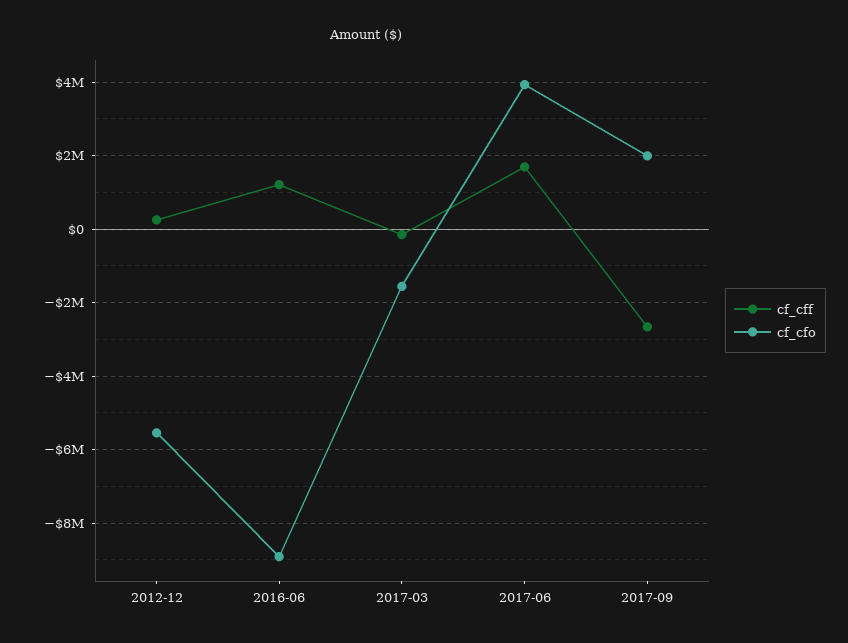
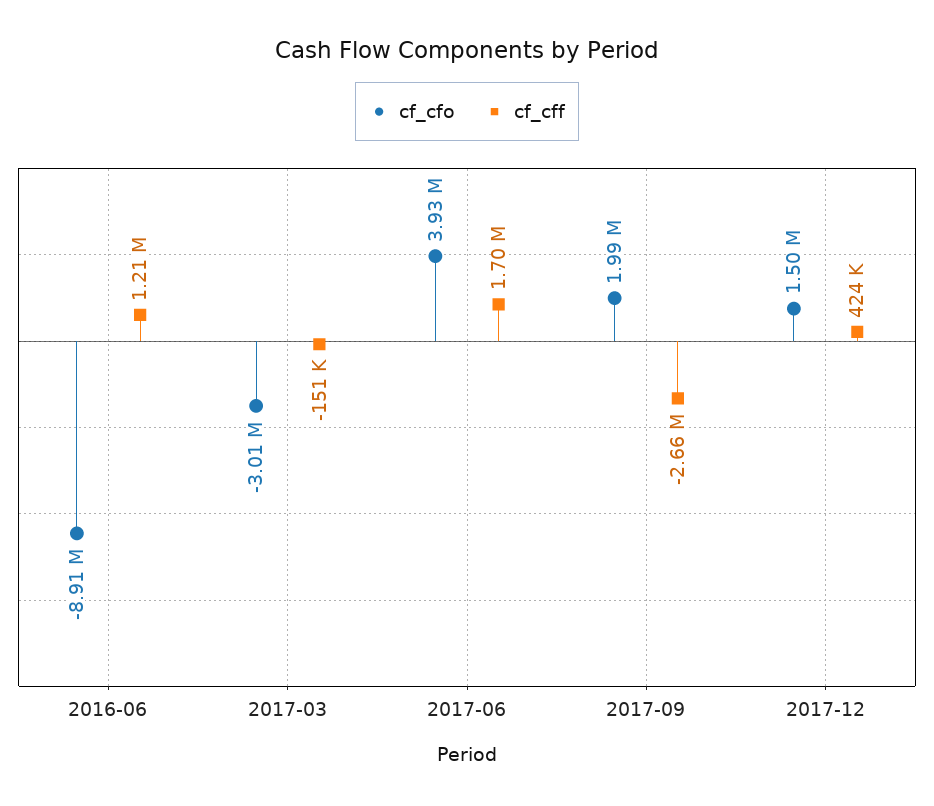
cf_cff, 2012-12: 200000 -> none
cf_cfo, 2012-12: -5600000 -> none
cf_cfo, 2017-03: -1600000 -> -3010000
cf_cfo, 2017-12: none -> 1500000
cf_cff, 2017-12: none -> 424000

